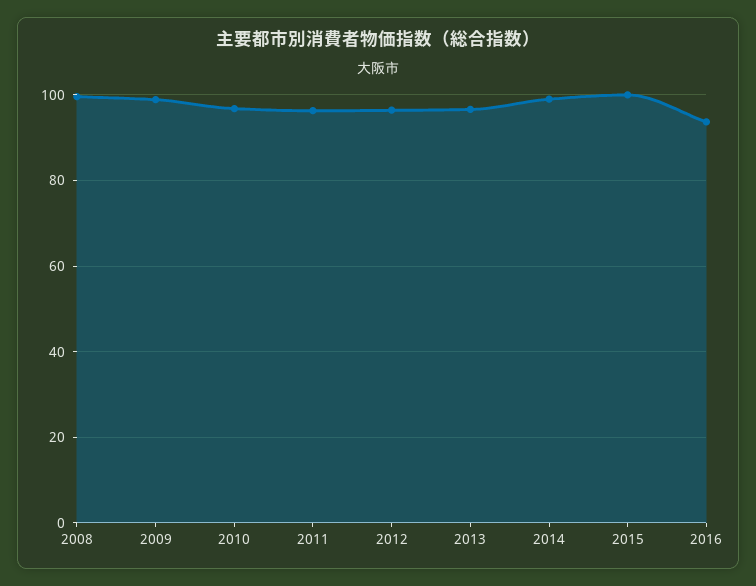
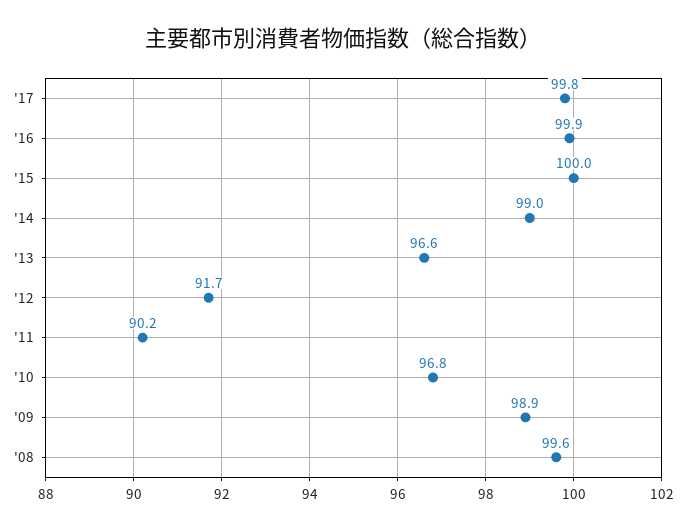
2011: 96 -> 90.2
2012: 96 -> 91.7
2016: 94 -> 99.9
'17: none -> 99.8

